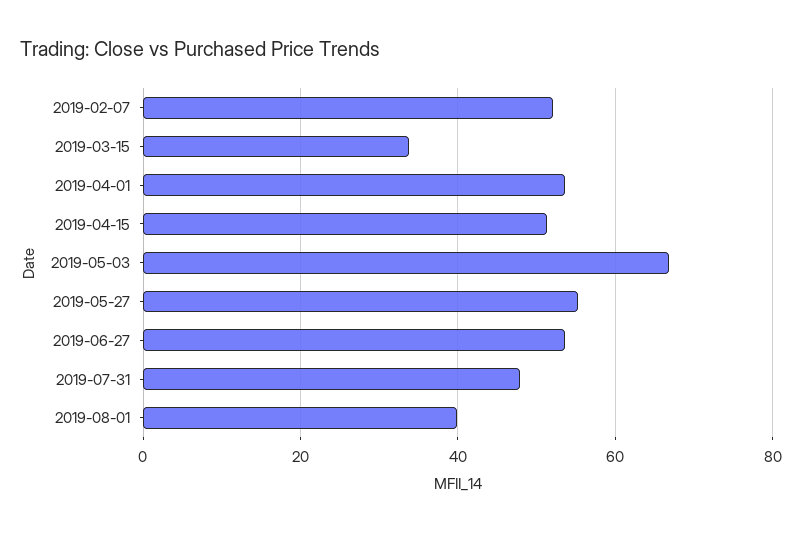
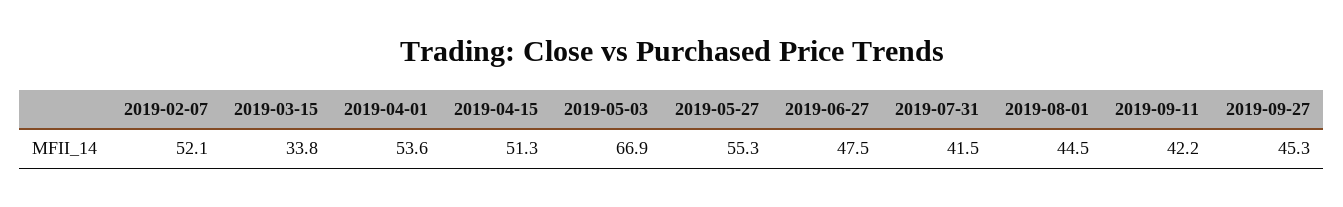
2019-06-27: 54 -> 47.5
2019-07-31: 48 -> 41.5
2019-08-01: 40 -> 44.5
2019-09-11: none -> 42.2
2019-09-27: none -> 45.3

